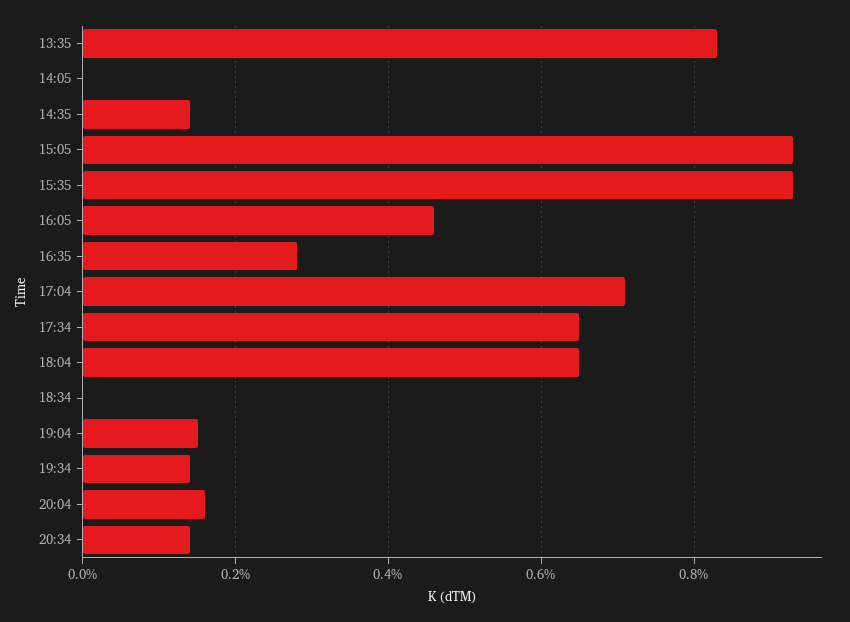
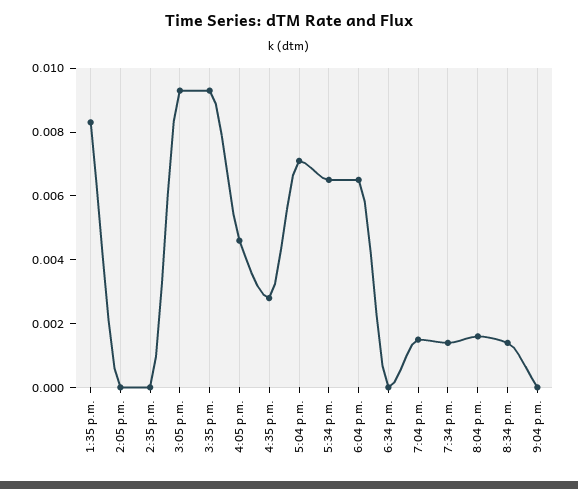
14:35: 0.0015 -> 0
9:04 p.m.: none -> 0

